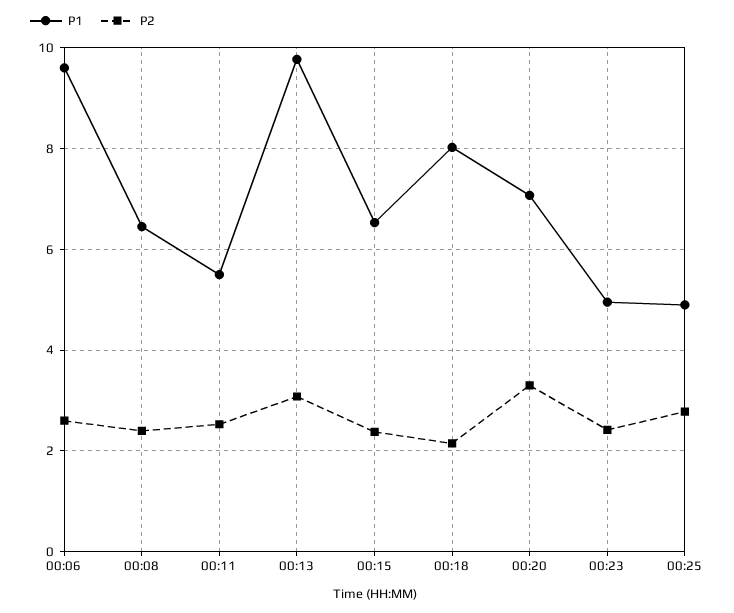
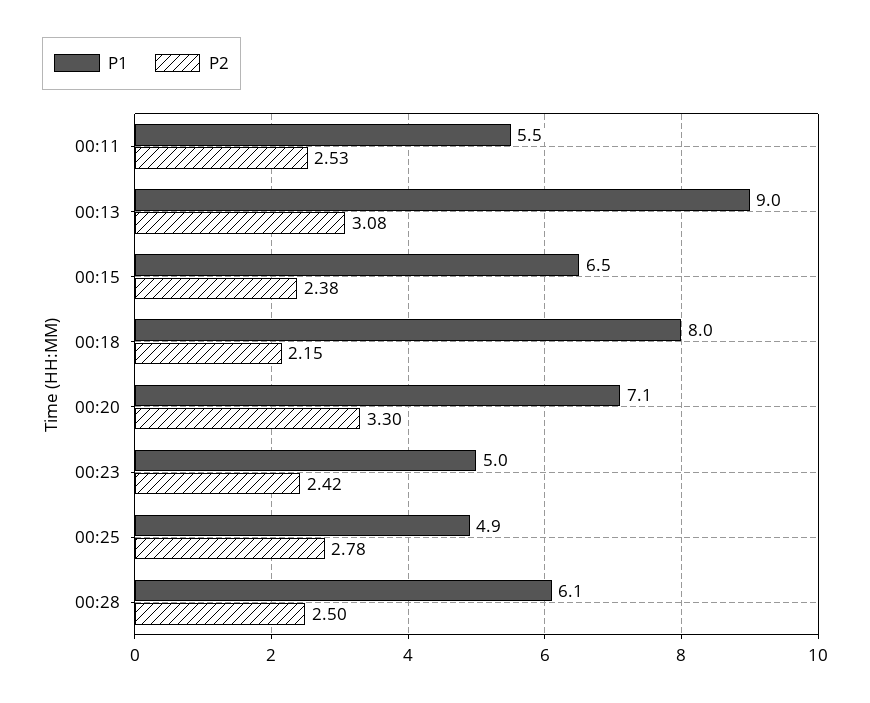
P1, 00:06: 9.6 -> none
P2, 00:06: 2.6 -> none
P1, 00:08: 6.4 -> none
P2, 00:08: 2.4 -> none
P1, 00:13: 9.8 -> 9
P1, 00:28: none -> 6.1
P2, 00:28: none -> 2.5

